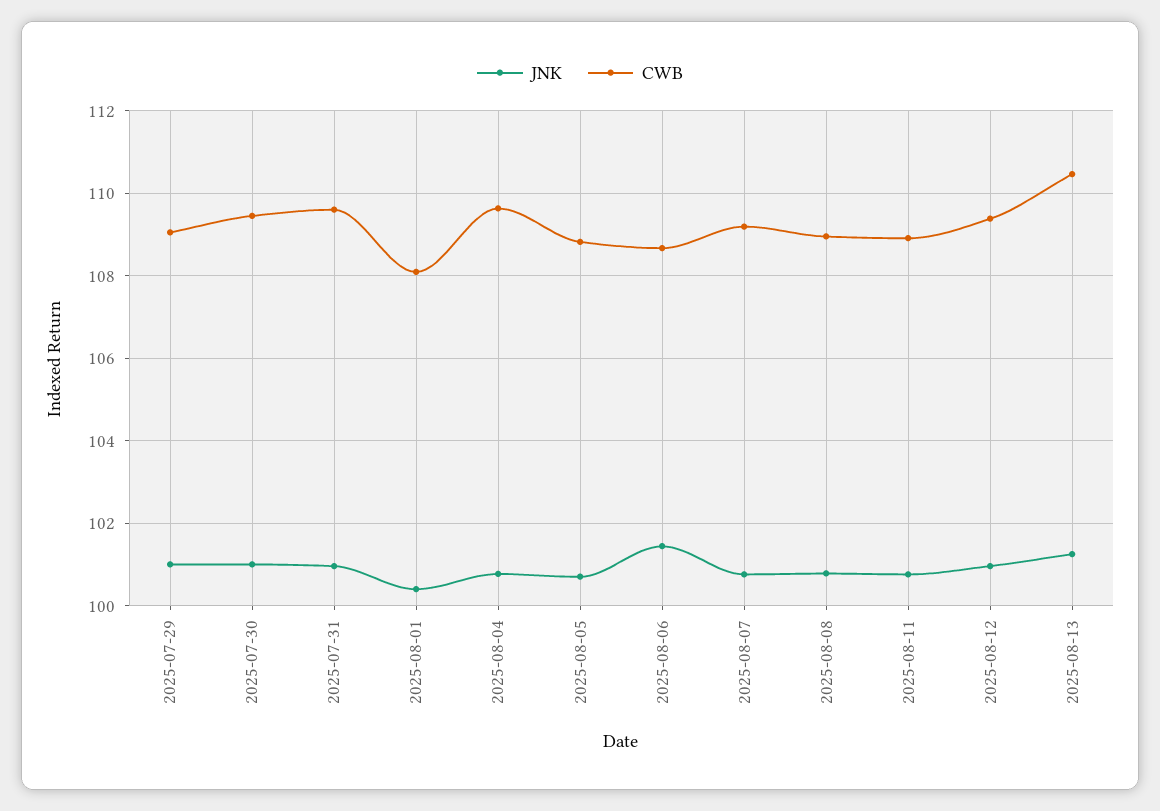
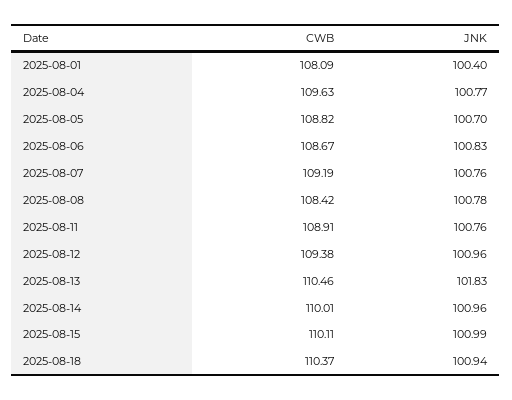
JNK, 2025-07-29: 101 -> none
CWB, 2025-07-29: 109 -> none
JNK, 2025-07-30: 101 -> none
CWB, 2025-07-30: 109.4 -> none
JNK, 2025-07-31: 101 -> none
CWB, 2025-07-31: 109.6 -> none
JNK, 2025-08-06: 101.4 -> 100.83
CWB, 2025-08-08: 109 -> 108.42
JNK, 2025-08-13: 101.2 -> 101.83
CWB, 2025-08-14: none -> 110.01
JNK, 2025-08-14: none -> 100.96
CWB, 2025-08-15: none -> 110.11
JNK, 2025-08-15: none -> 100.99
CWB, 2025-08-18: none -> 110.37
JNK, 2025-08-18: none -> 100.94

